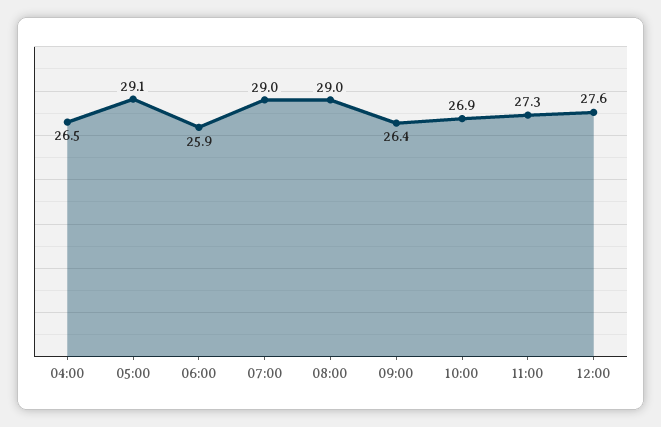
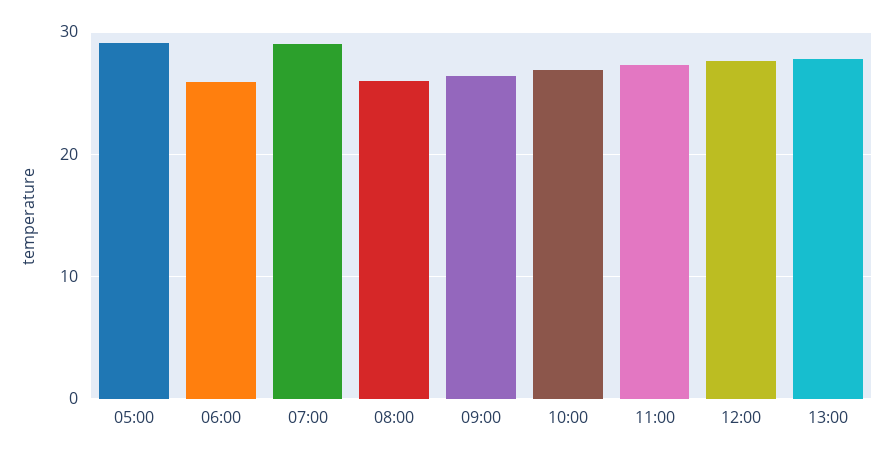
04:00: 26.5 -> none
08:00: 29 -> 26
13:00: none -> 28

